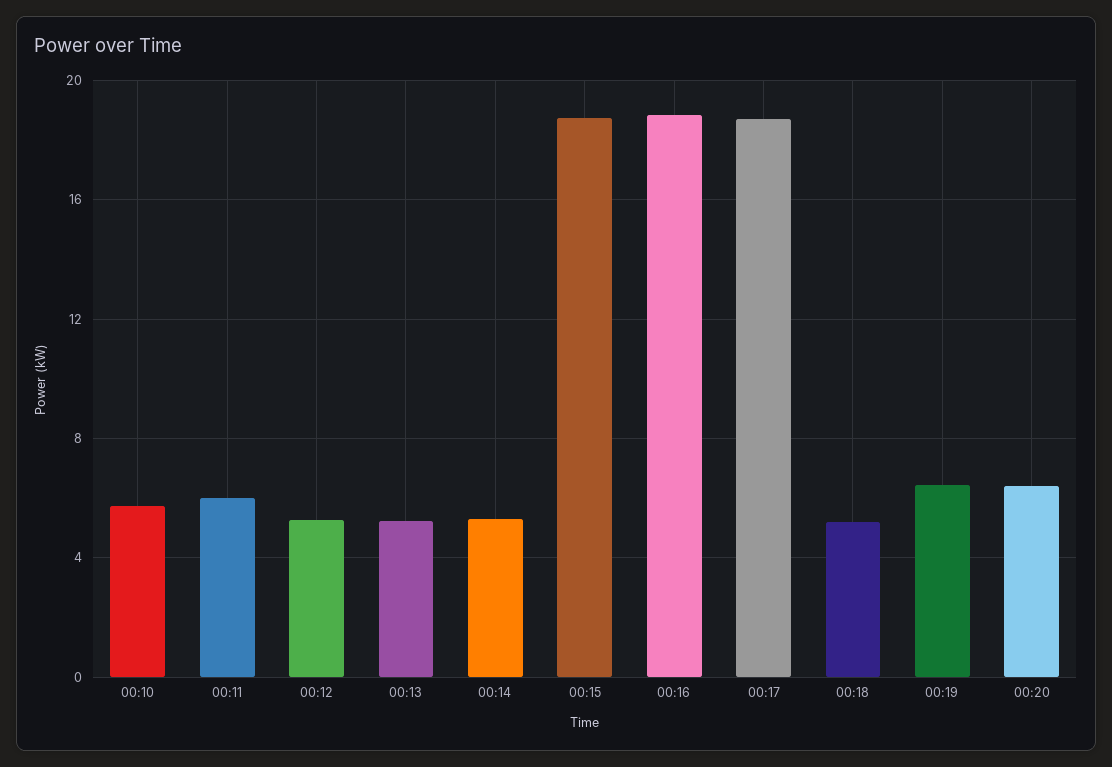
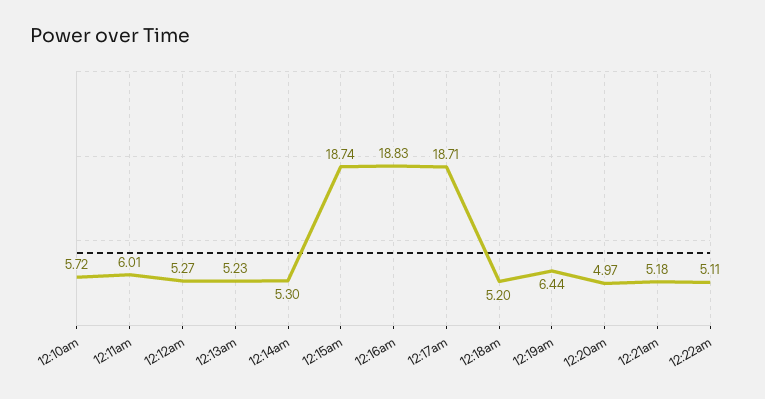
00:20: 6.5 -> 4.97
12:21am: none -> 5.18
12:22am: none -> 5.11

